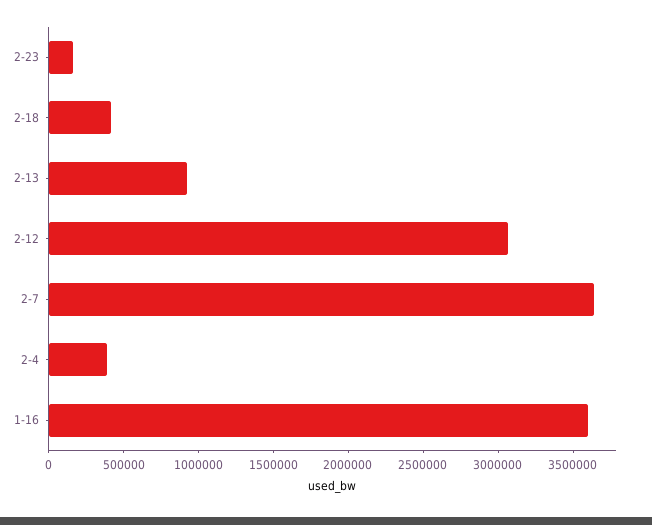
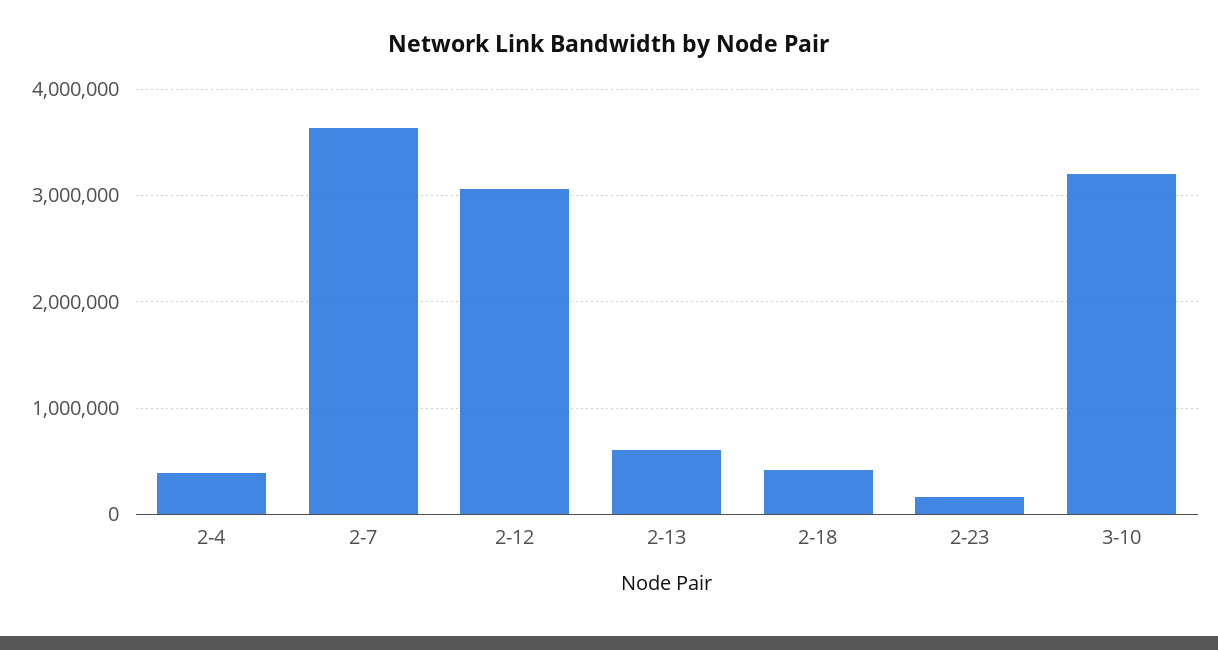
2-13: 900000 -> 600000
1-16: 3600000 -> none
3-10: none -> 3200000

